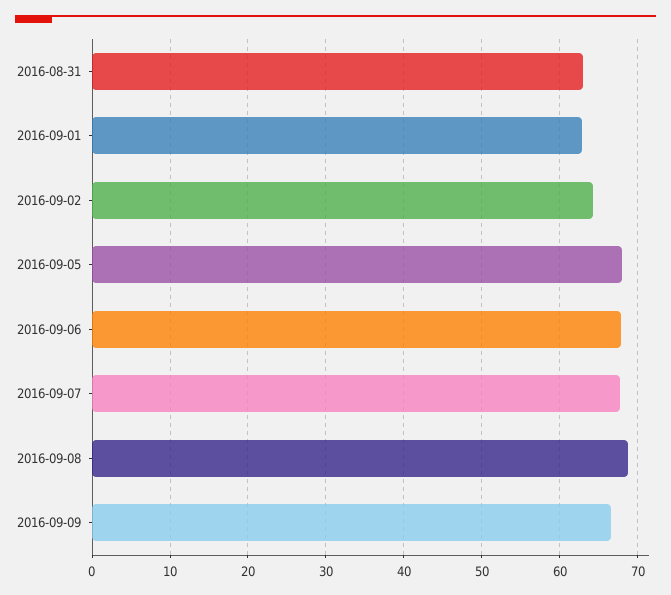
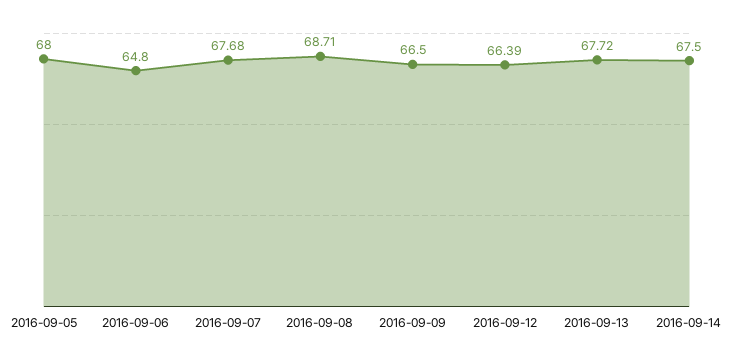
2016-08-31: 63 -> none
2016-09-01: 63 -> none
2016-09-02: 64 -> none
2016-09-06: 68 -> 64.8
2016-09-12: none -> 66.39
2016-09-13: none -> 67.72
2016-09-14: none -> 67.5

